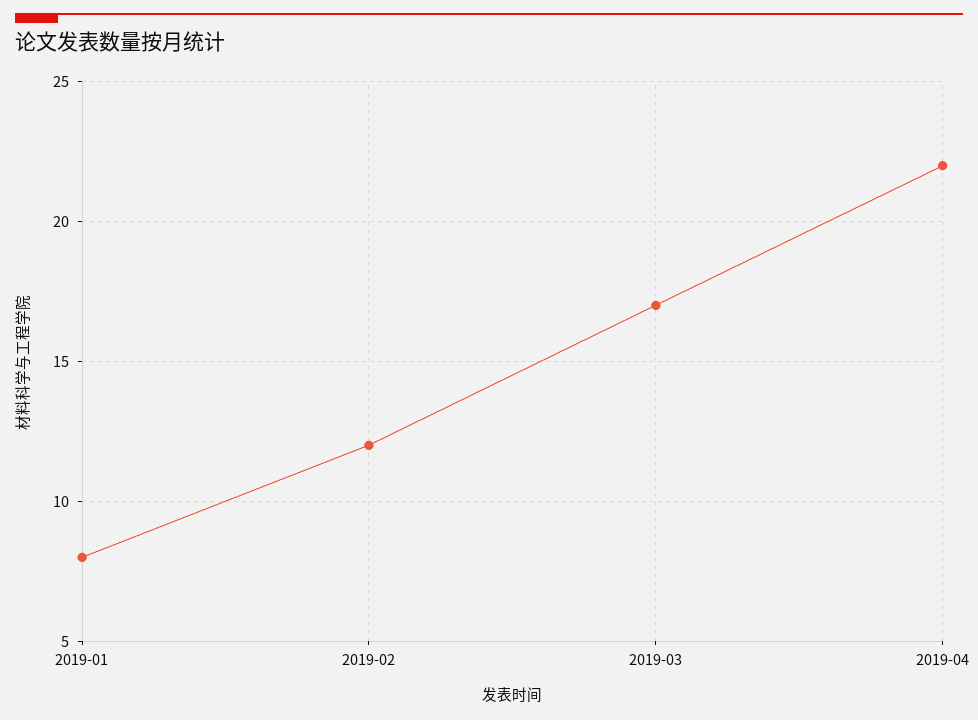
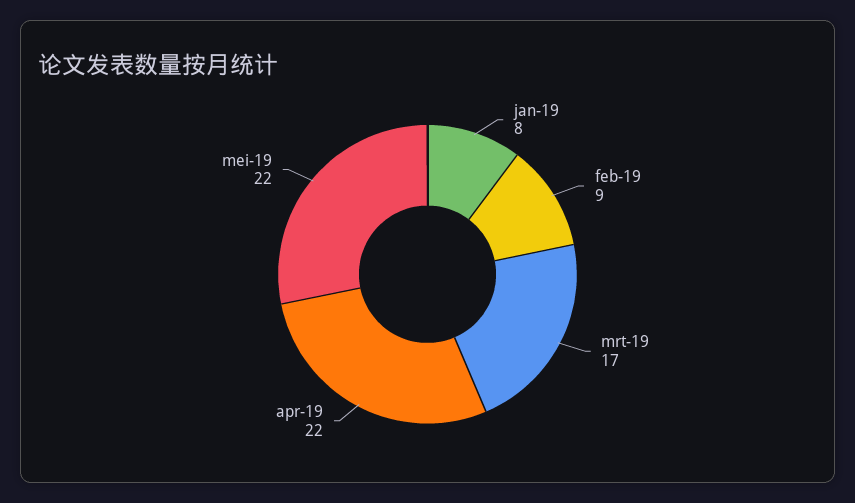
2019-02: 12 -> 9
mei-19: none -> 22

